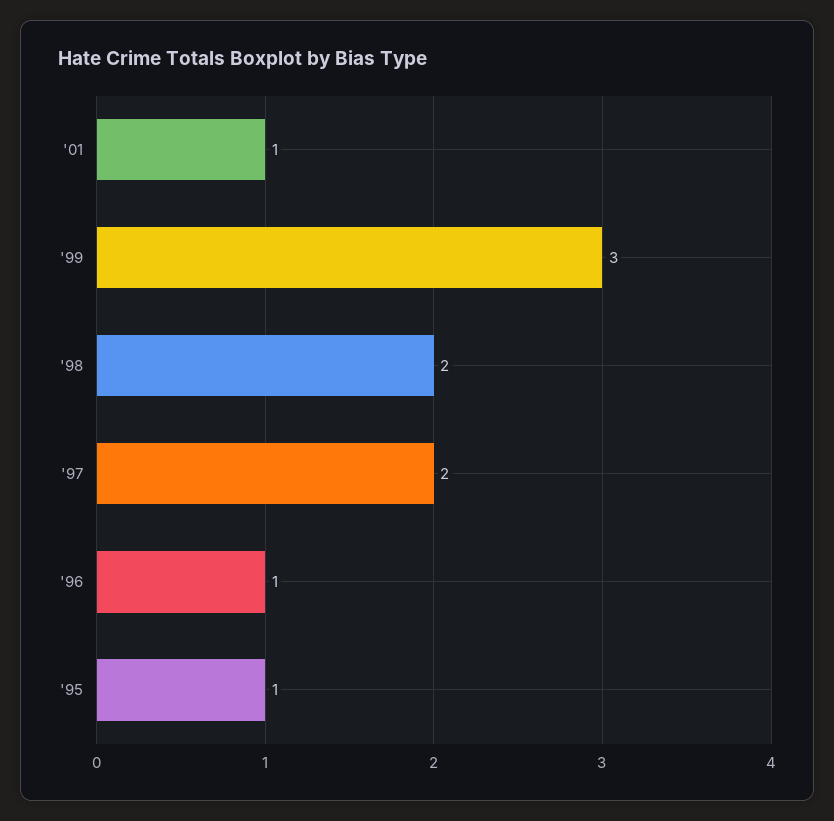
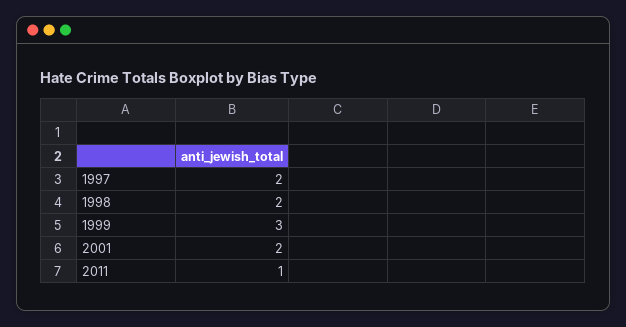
'01: 1 -> 2
'96: 1 -> none
'95: 1 -> none
2011: none -> 1

